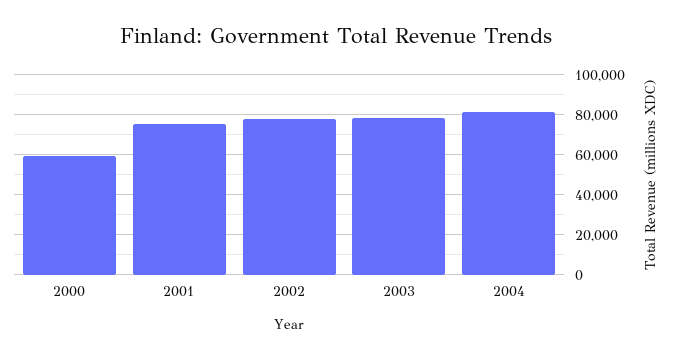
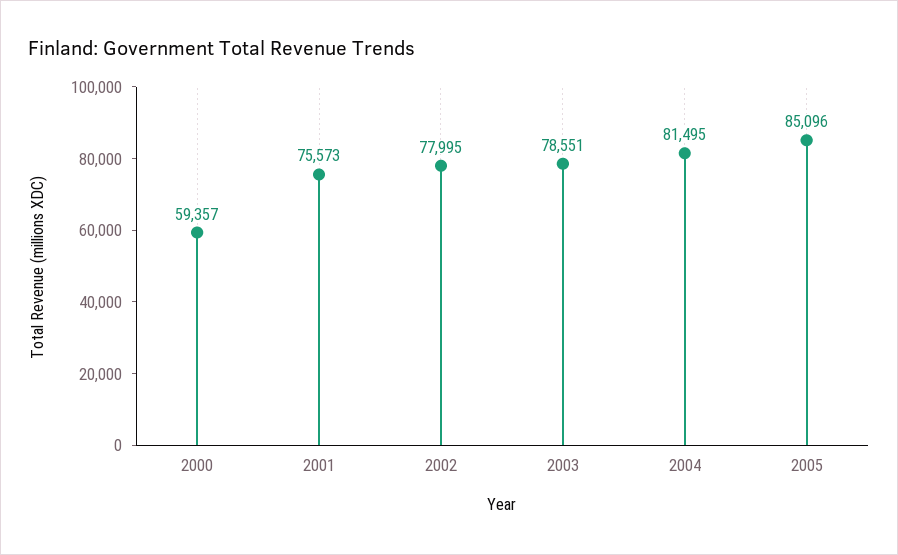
2005: none -> 85096

